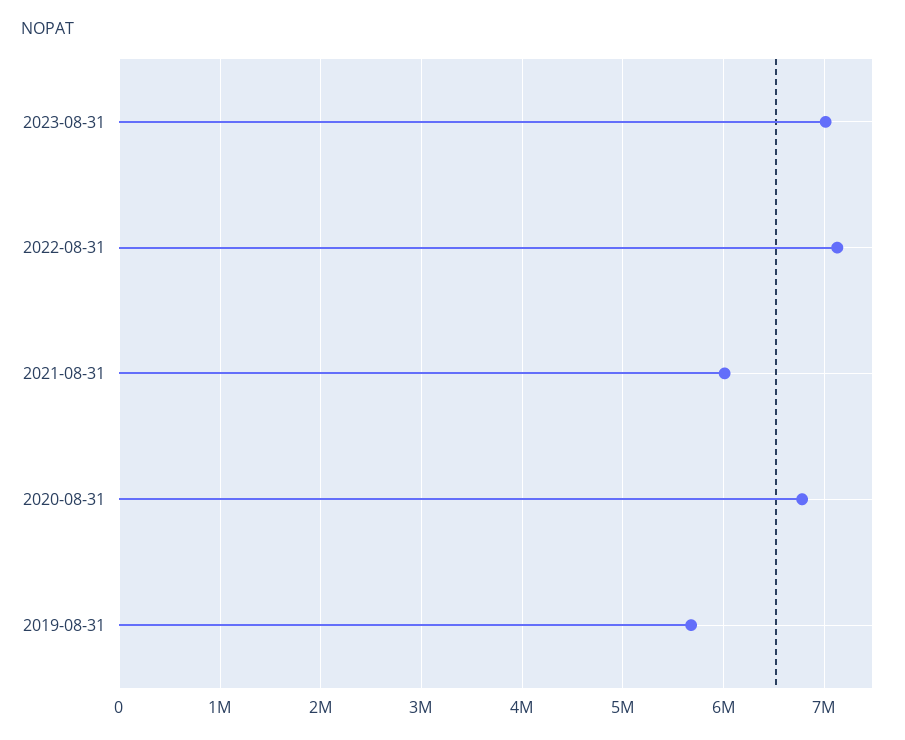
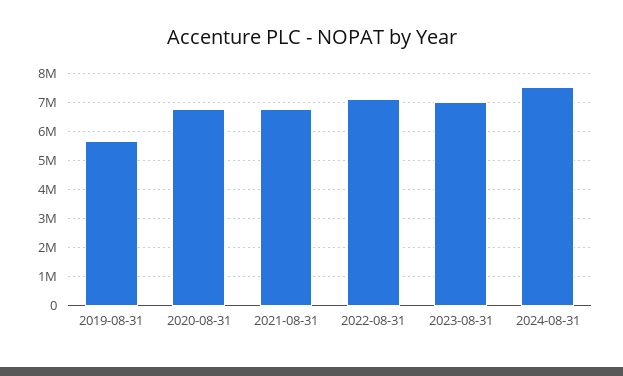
2021-08-31: 6000000 -> 6750000
2024-08-31: none -> 7500000

